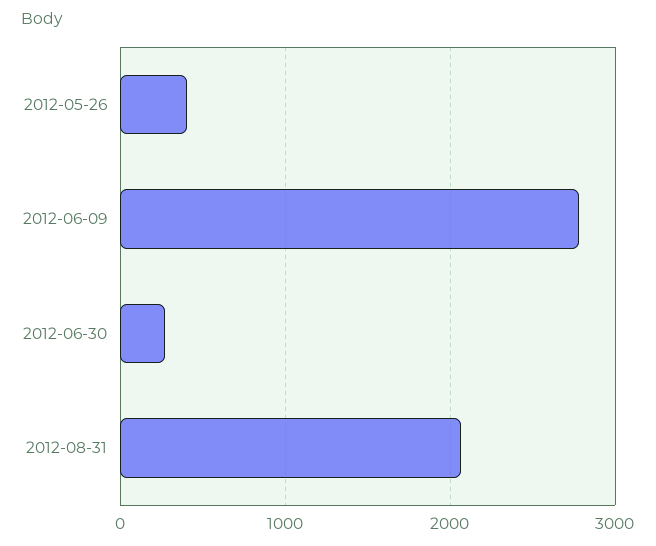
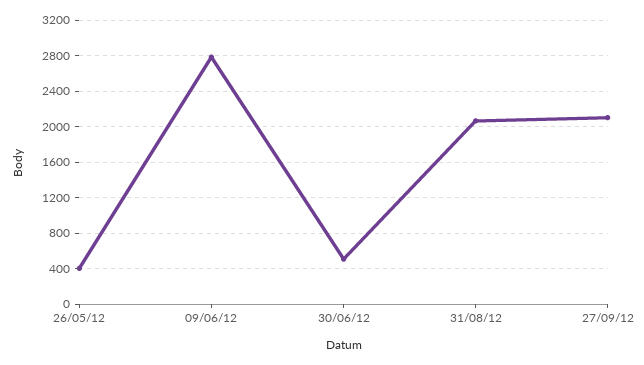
2012-06-30: 300 -> 500
27/09/12: none -> 2100

